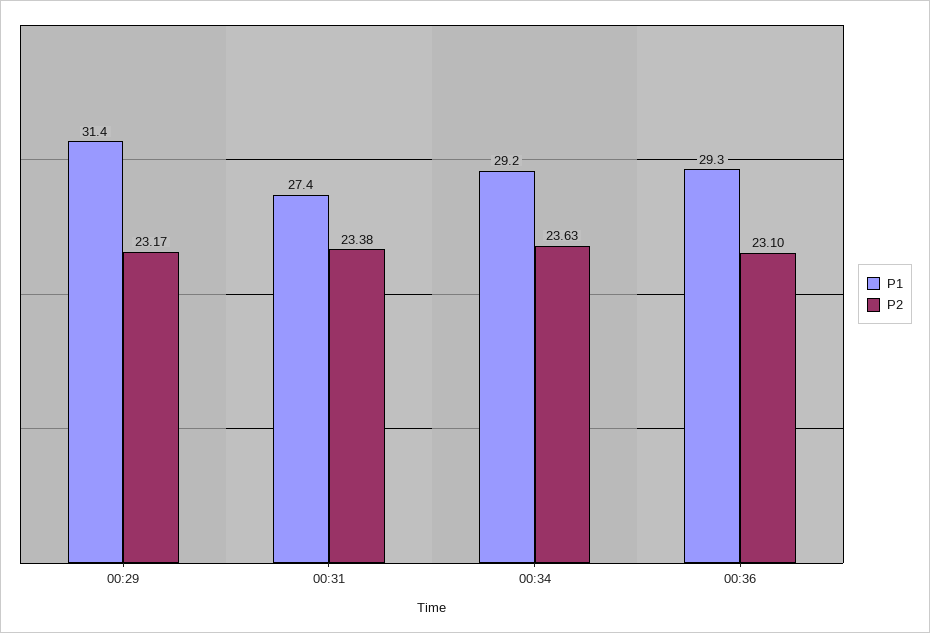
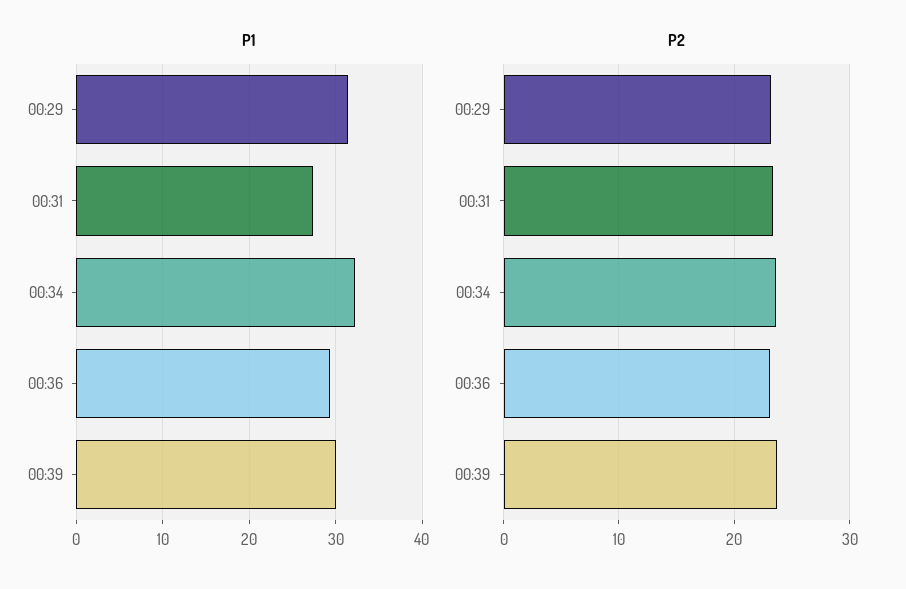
P1, 00:34: 29.2 -> 32
P1, 00:39: none -> 30
P2, 00:39: none -> 24

